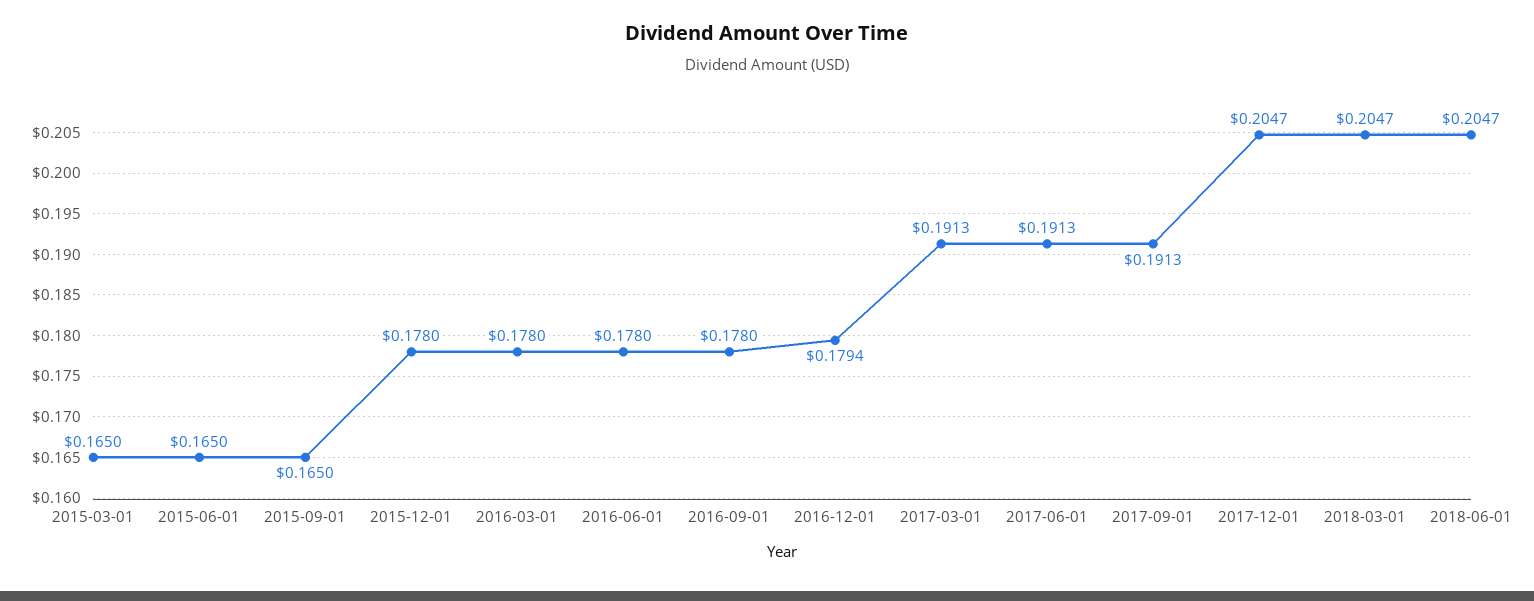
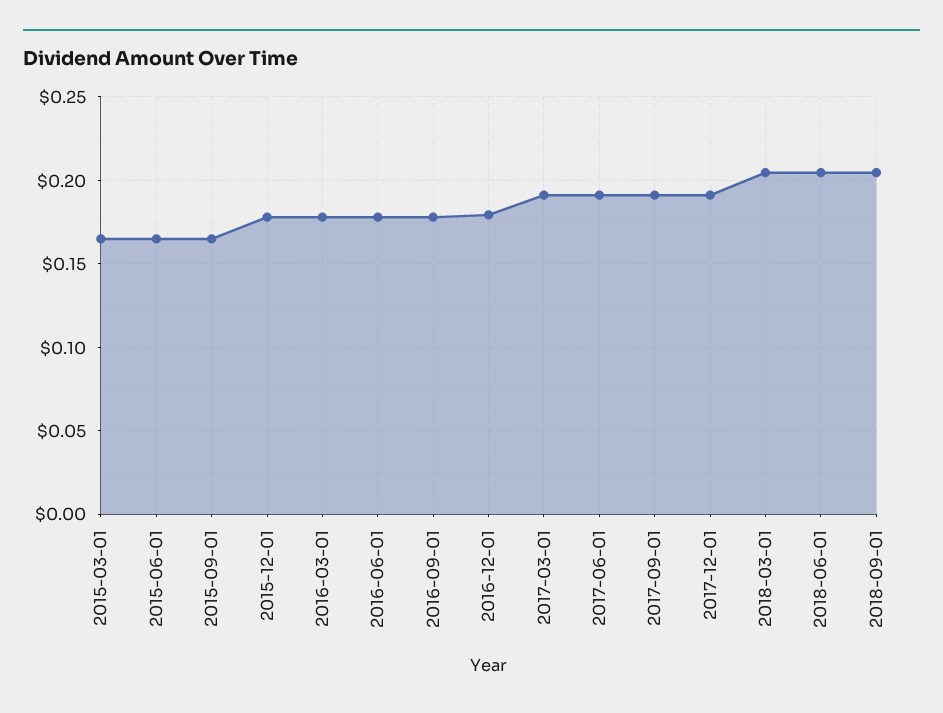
2017-12-01: 0.2047 -> 0.19
2018-09-01: none -> 0.205

